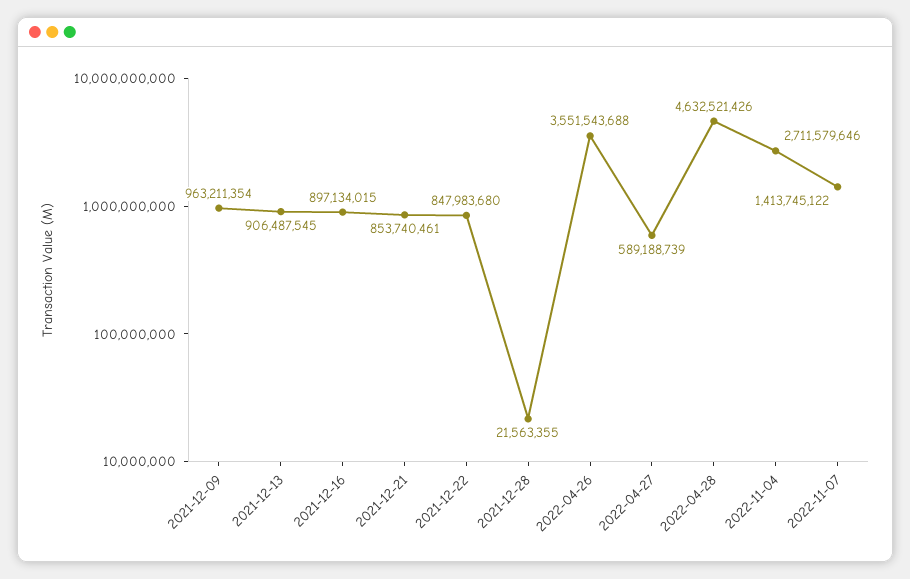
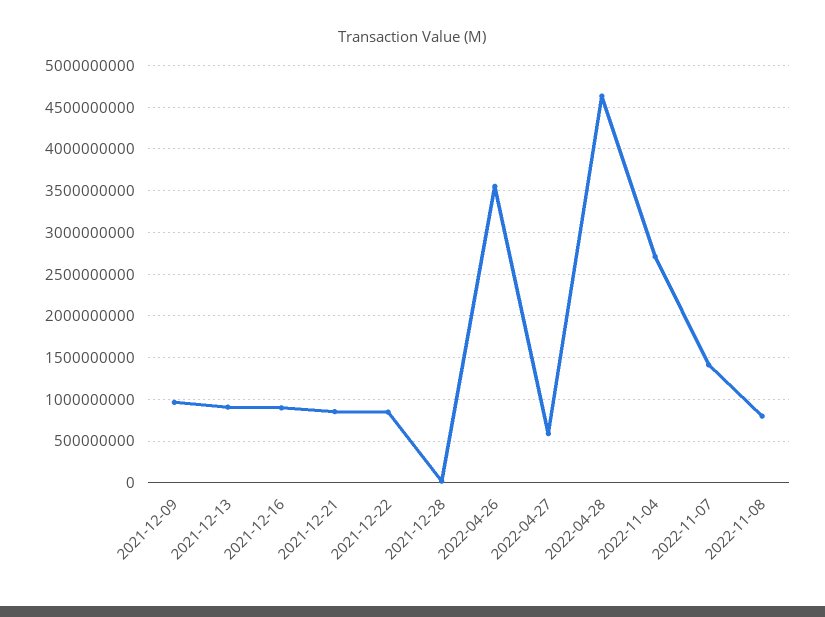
2022-11-08: none -> 800000000

